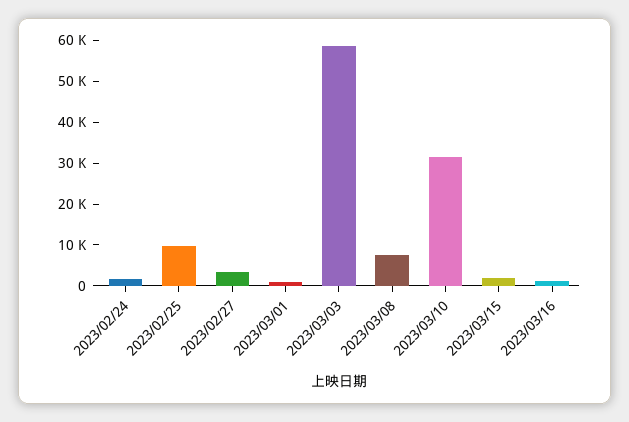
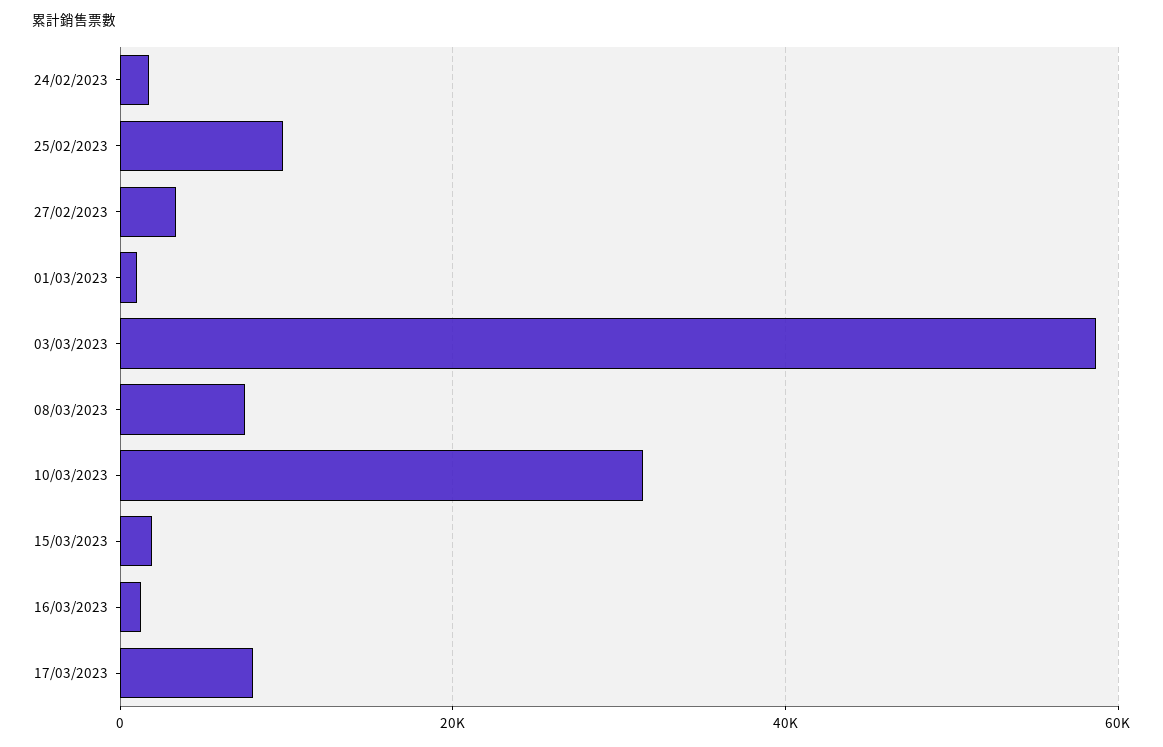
17/03/2023: none -> 8000

